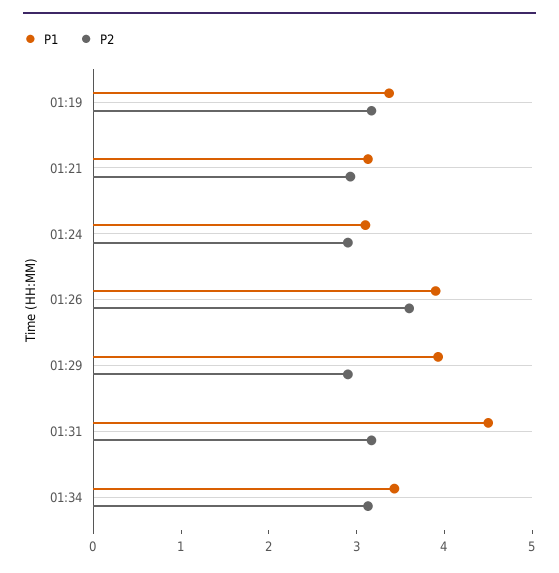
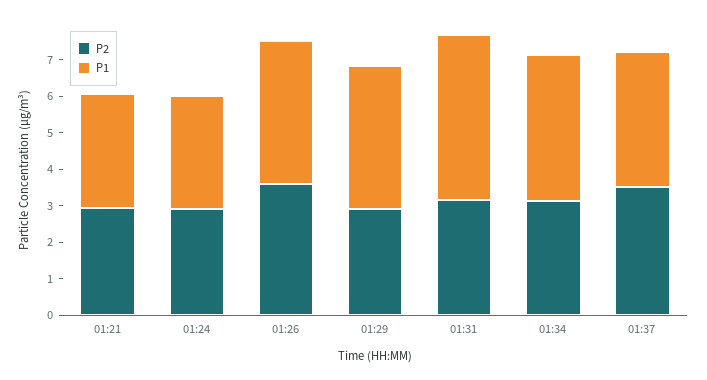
P1, 01:19: 3.4 -> none
P2, 01:19: 3.2 -> none
P1, 01:34: 3.4 -> 4
P2, 01:37: none -> 3.5
P1, 01:37: none -> 3.75

